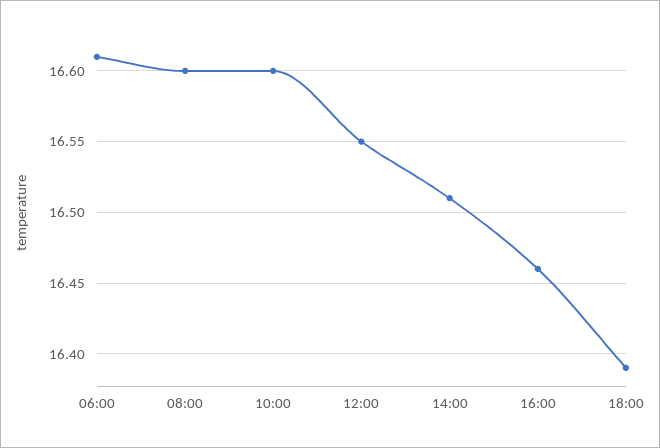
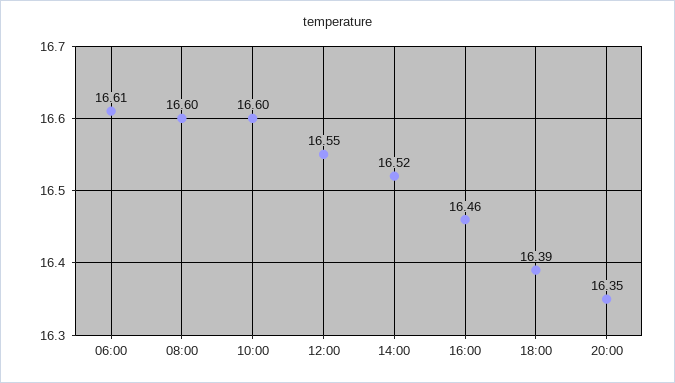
14:00: 16.51 -> 16.52
20:00: none -> 16.35

